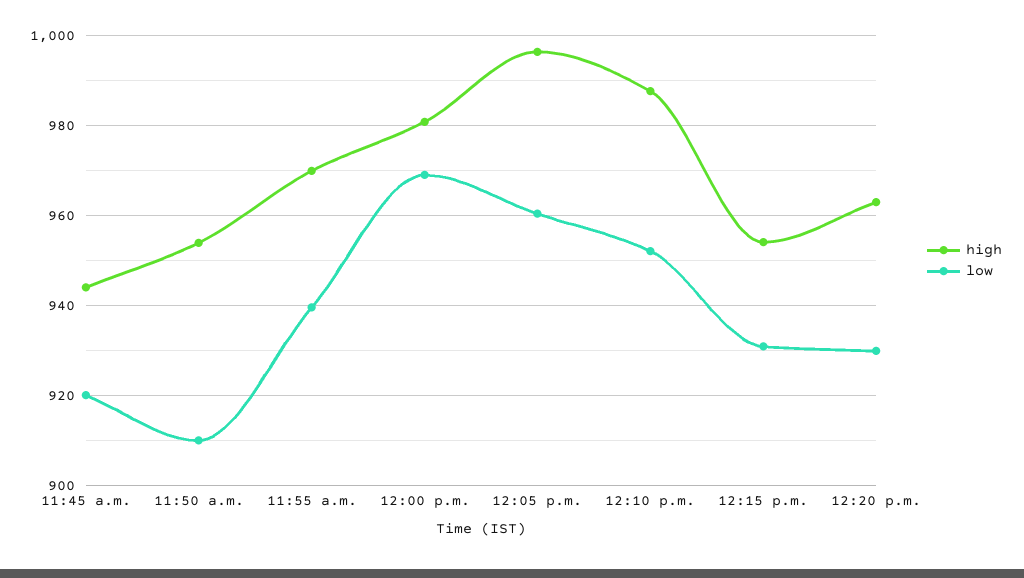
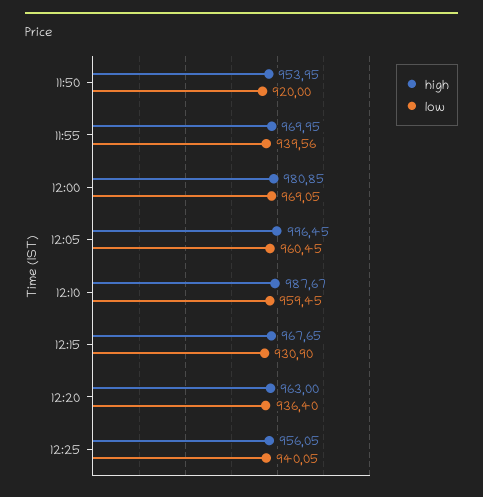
high, 11:45 a.m.: 944 -> none
low, 11:45 a.m.: 920 -> none
low, 11:50 a.m.: 910 -> 920
low, 12:10 p.m.: 952 -> 959.45
high, 12:15 p.m.: 954 -> 967.65
low, 12:20 p.m.: 930 -> 936.4
high, 12:25: none -> 956.05
low, 12:25: none -> 940.05

